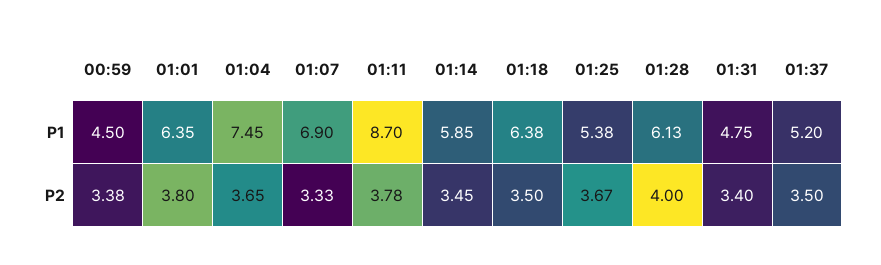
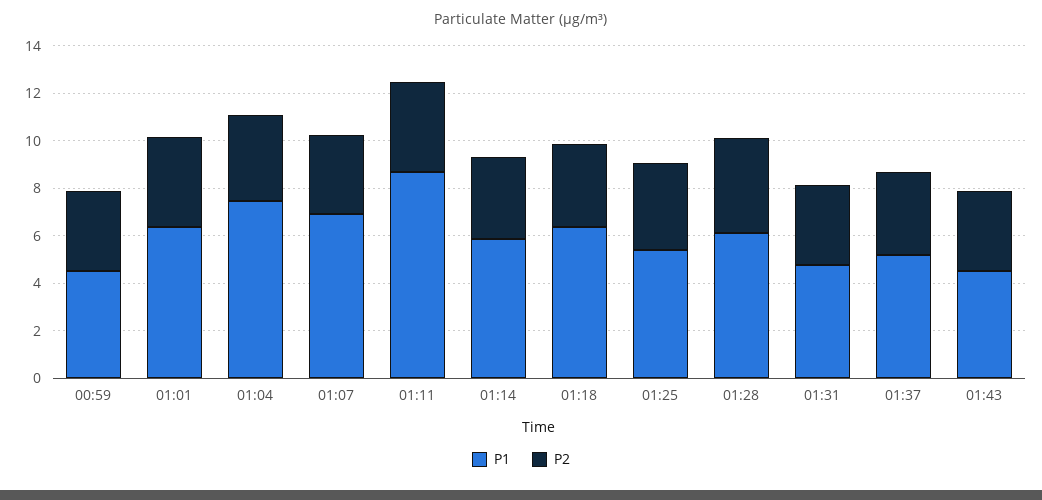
P1, 01:43: none -> 4.5
P2, 01:43: none -> 3.5

